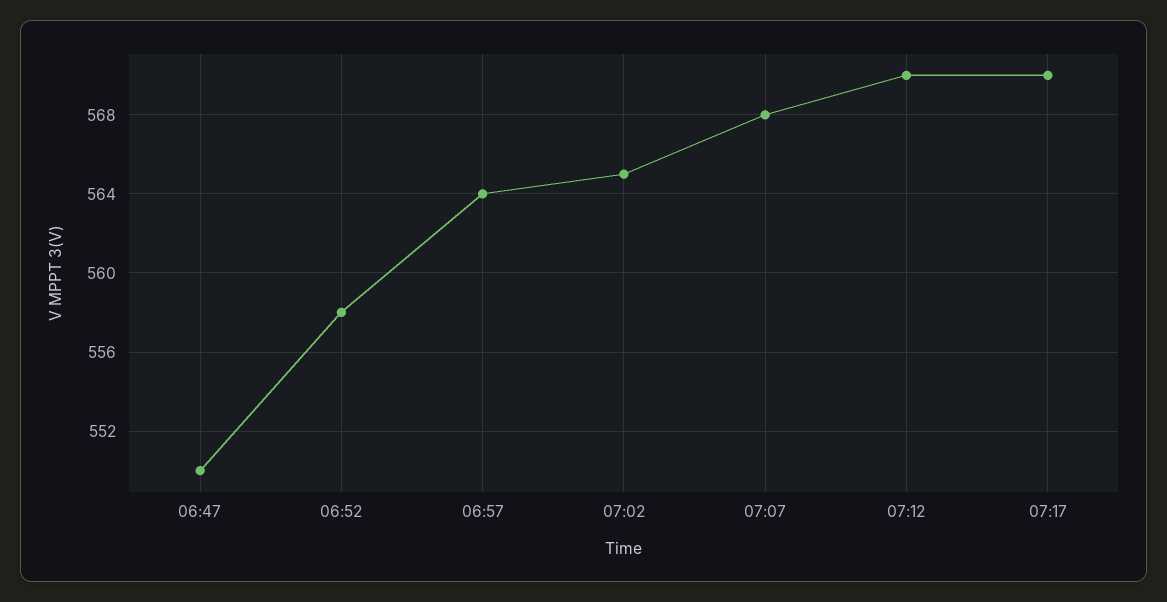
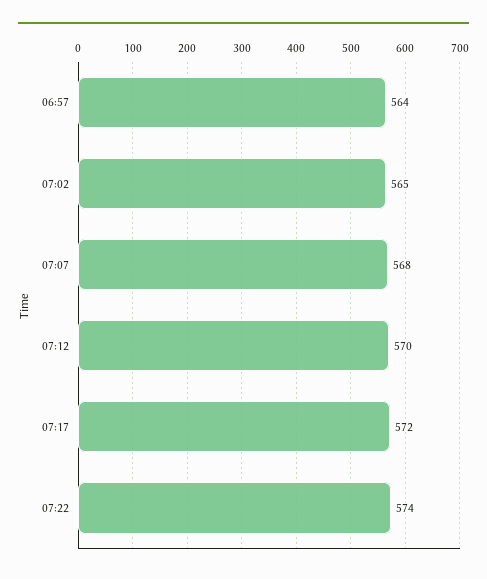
06:47: 550 -> none
06:52: 558 -> none
07:17: 570 -> 572
07:22: none -> 574

